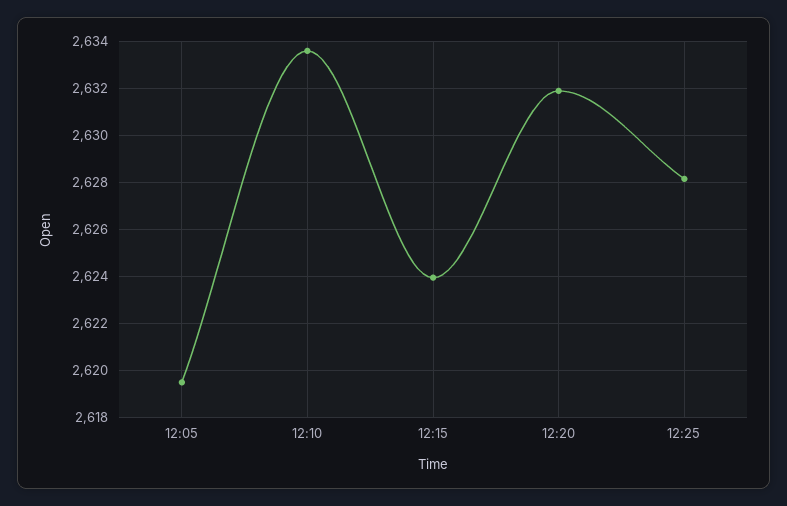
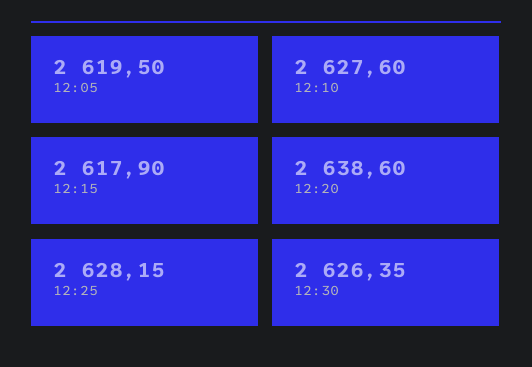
12:10: 2633.5 -> 2627.6
12:15: 2624 -> 2617.9
12:20: 2632 -> 2638.6
12:30: none -> 2626.35

